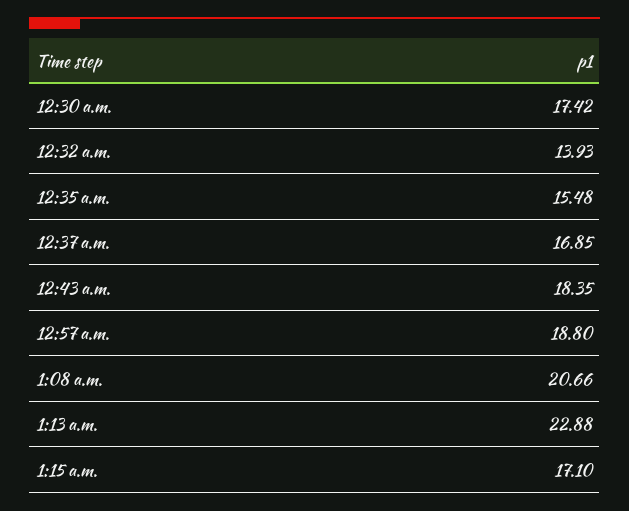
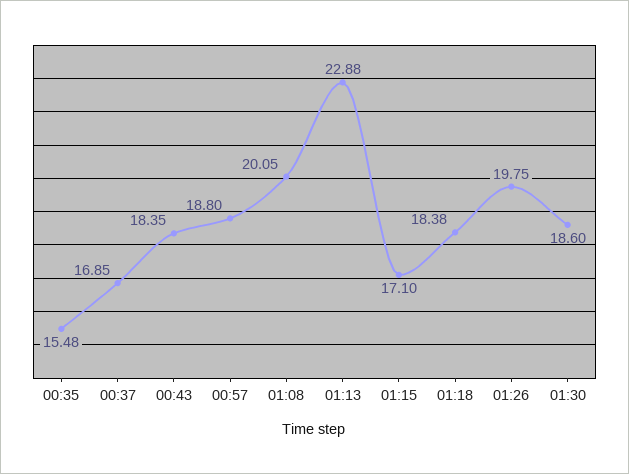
12:30 a.m.: 17.42 -> none
12:32 a.m.: 13.93 -> none
1:08 a.m.: 20.66 -> 20.05
01:18: none -> 18.38
01:26: none -> 19.75
01:30: none -> 18.6

